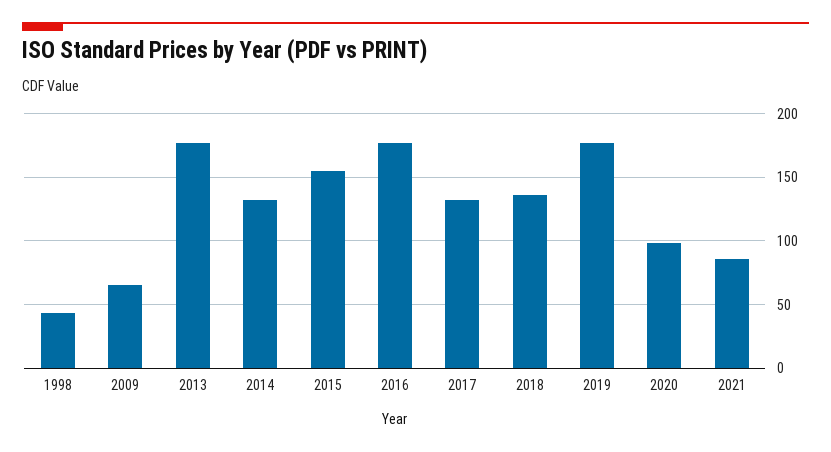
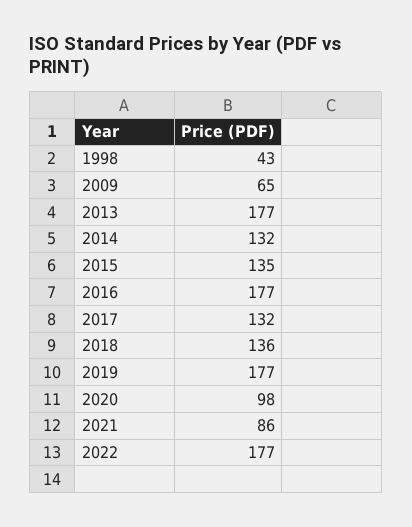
2015: 155 -> 135
2022: none -> 177

